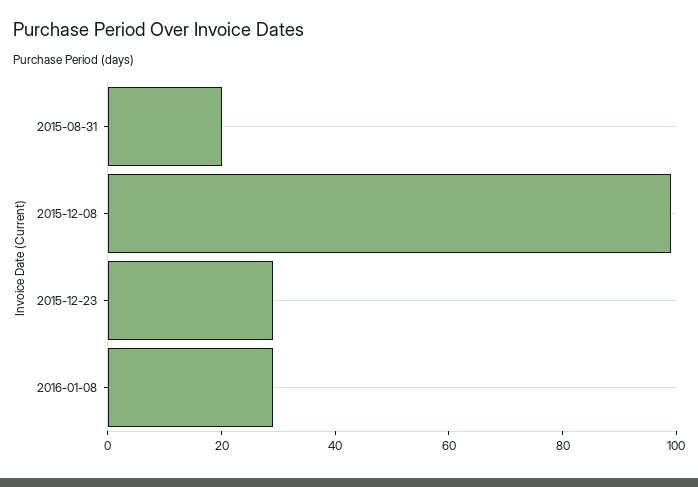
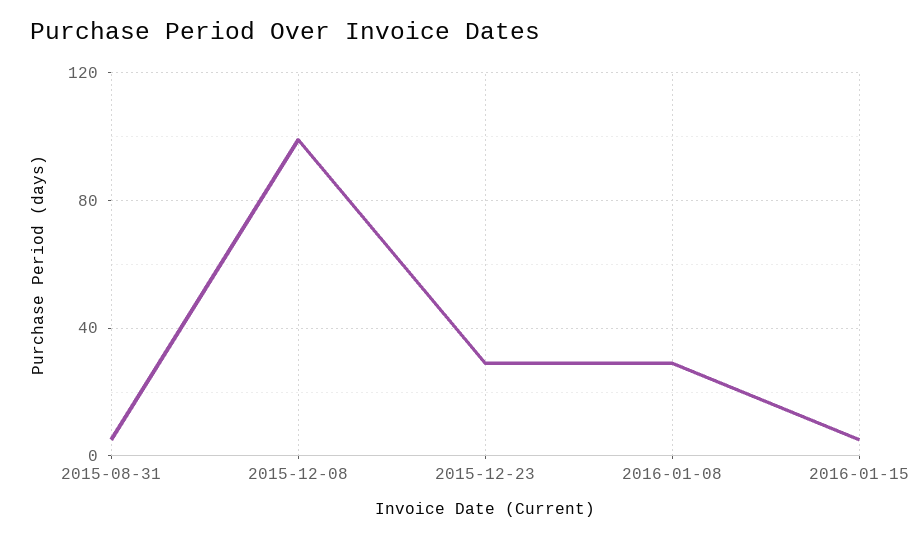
2015-08-31: 20 -> 5
2016-01-15: none -> 5

